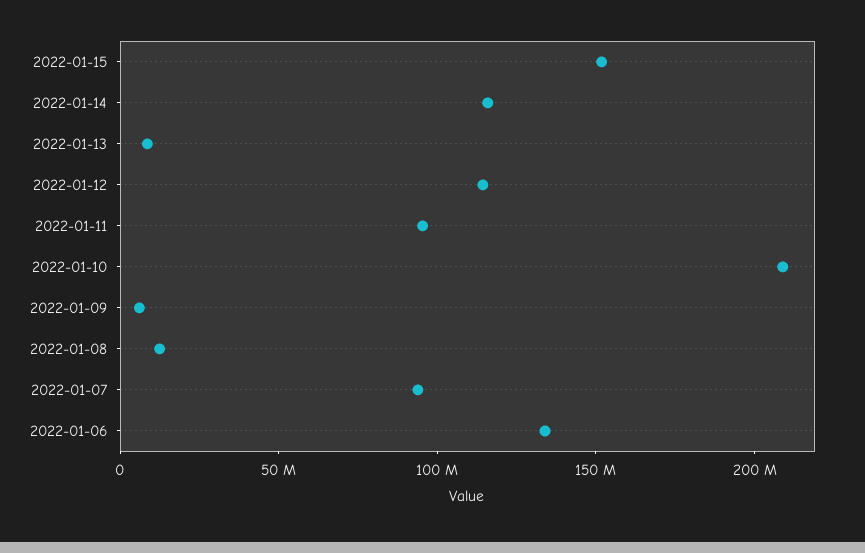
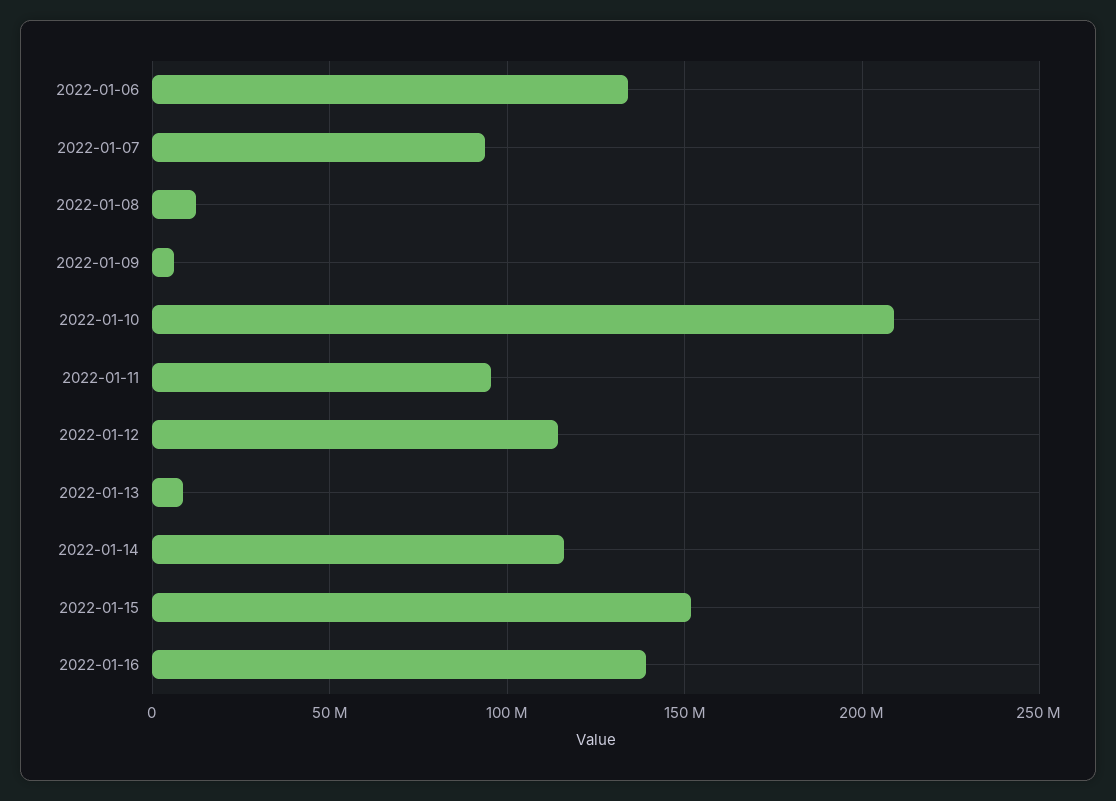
2022-01-16: none -> 140000000

